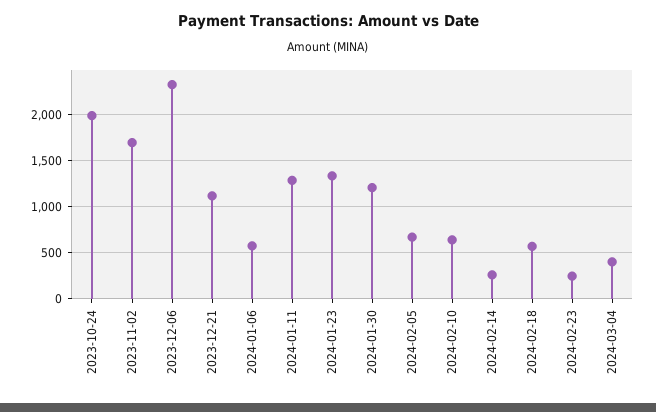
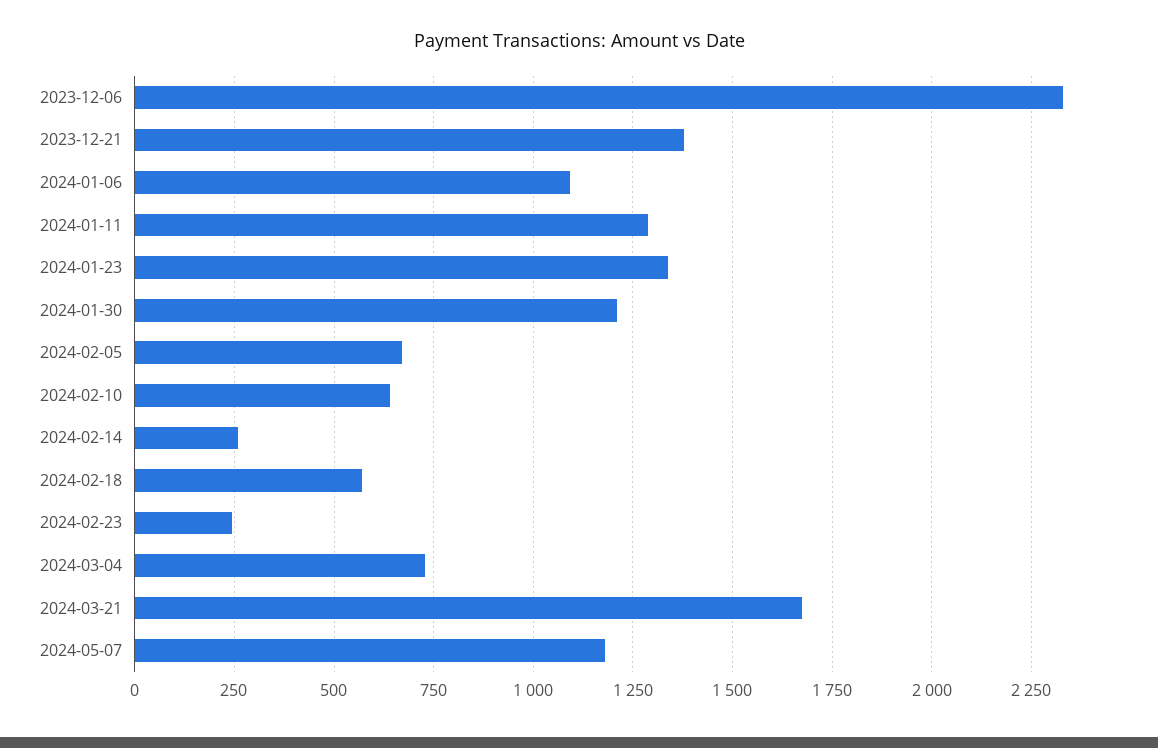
2023-10-24: 2000 -> none
2023-11-02: 1700 -> none
2023-12-21: 1100 -> 1375
2024-01-06: 600 -> 1100
2024-03-04: 400 -> 725
2024-03-21: none -> 1675
2024-05-07: none -> 1175

